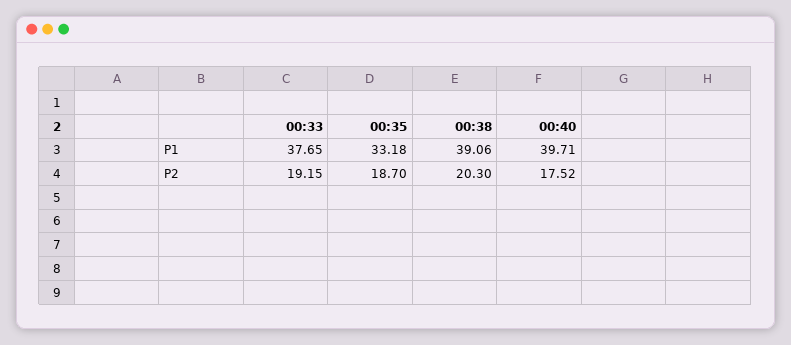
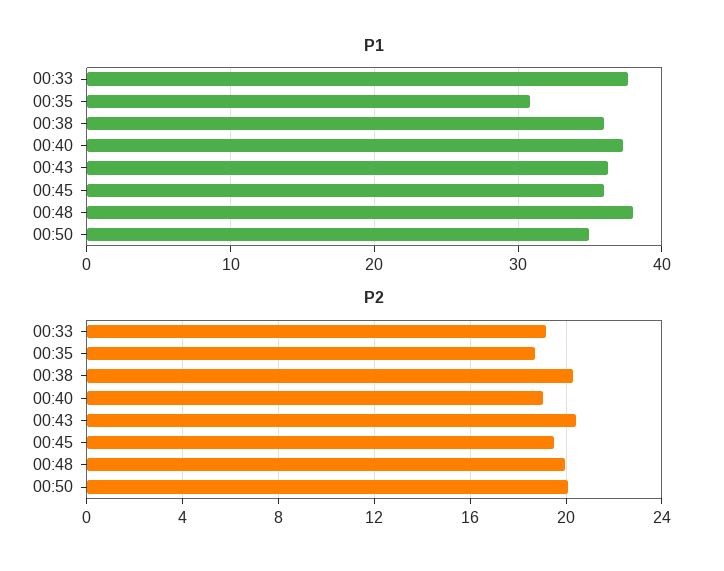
P1, 00:35: 33.18 -> 31
P1, 00:38: 39.06 -> 36
P1, 00:40: 39.71 -> 37
P2, 00:40: 17.52 -> 19
P1, 00:43: none -> 36
P1, 00:45: none -> 36
P1, 00:48: none -> 38
P1, 00:50: none -> 35
P2, 00:43: none -> 20.5
P2, 00:45: none -> 19.5
P2, 00:48: none -> 20
P2, 00:50: none -> 20

